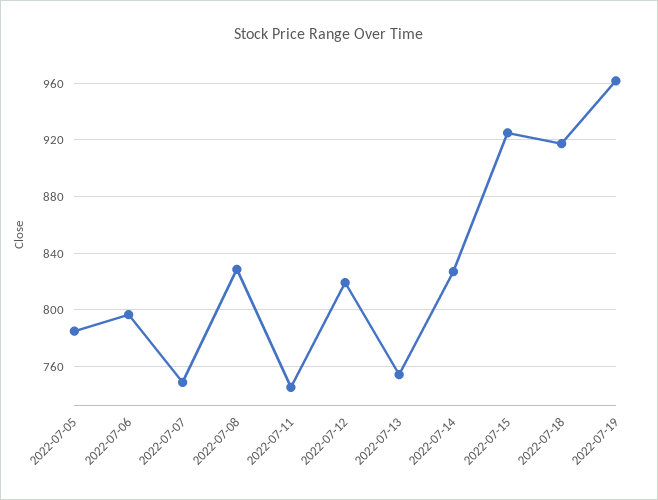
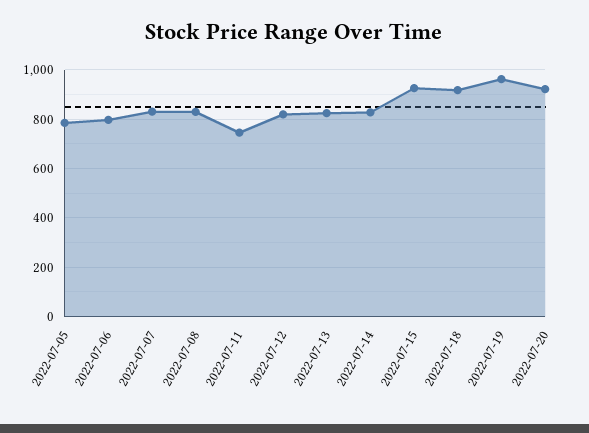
2022-07-07: 750 -> 825
2022-07-13: 755 -> 825
2022-07-20: none -> 925

